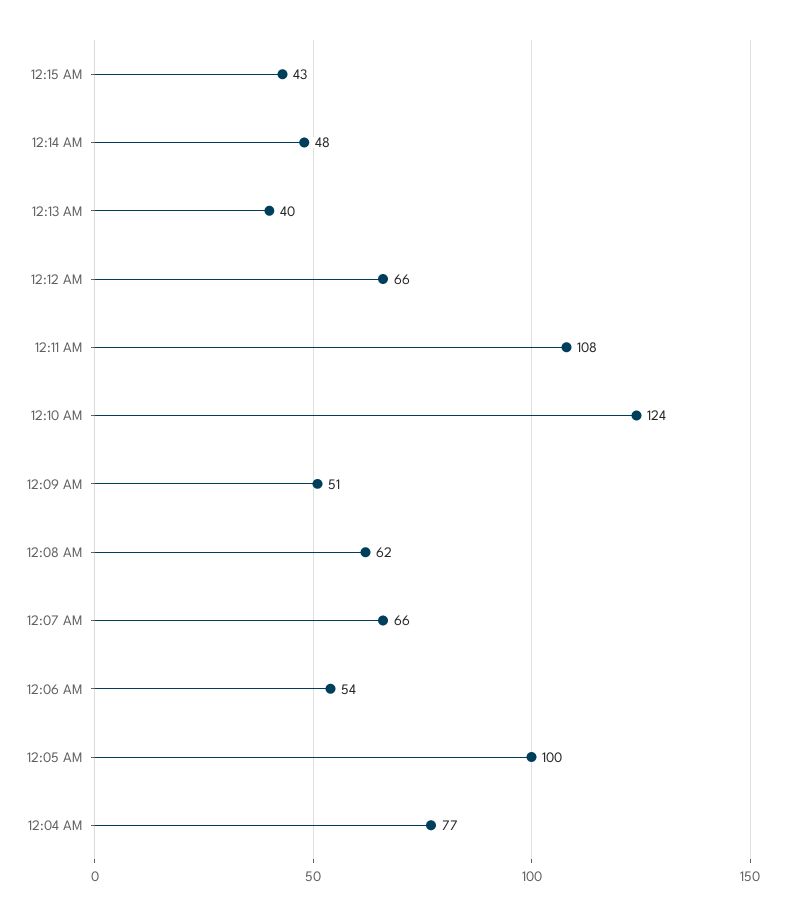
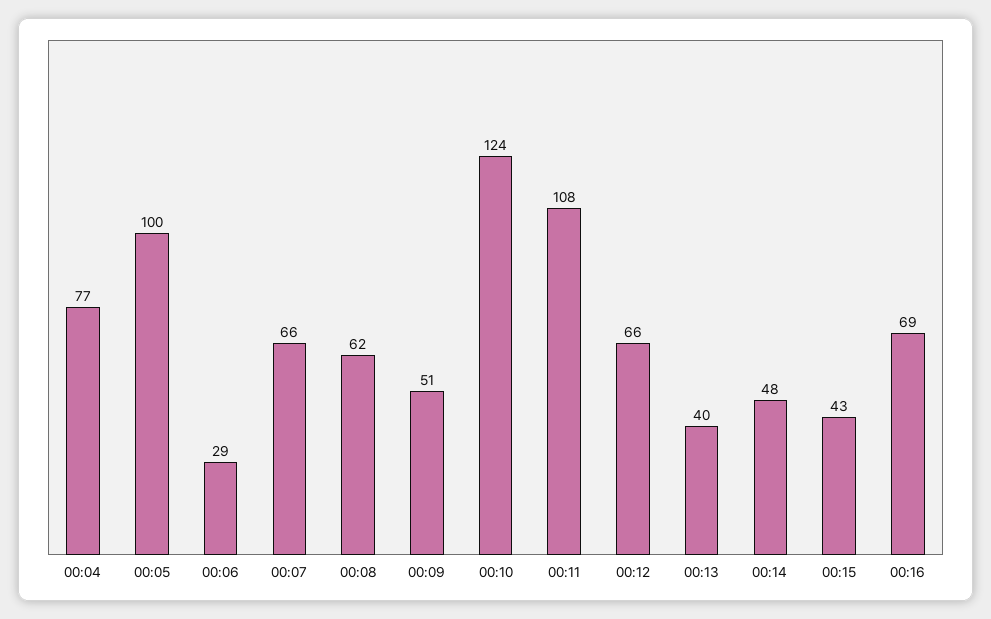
12:06 AM: 54 -> 29
00:16: none -> 69

